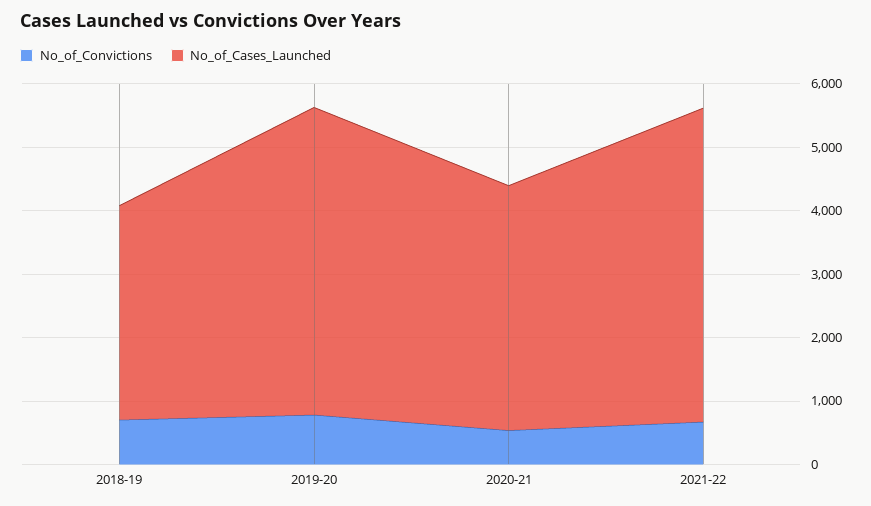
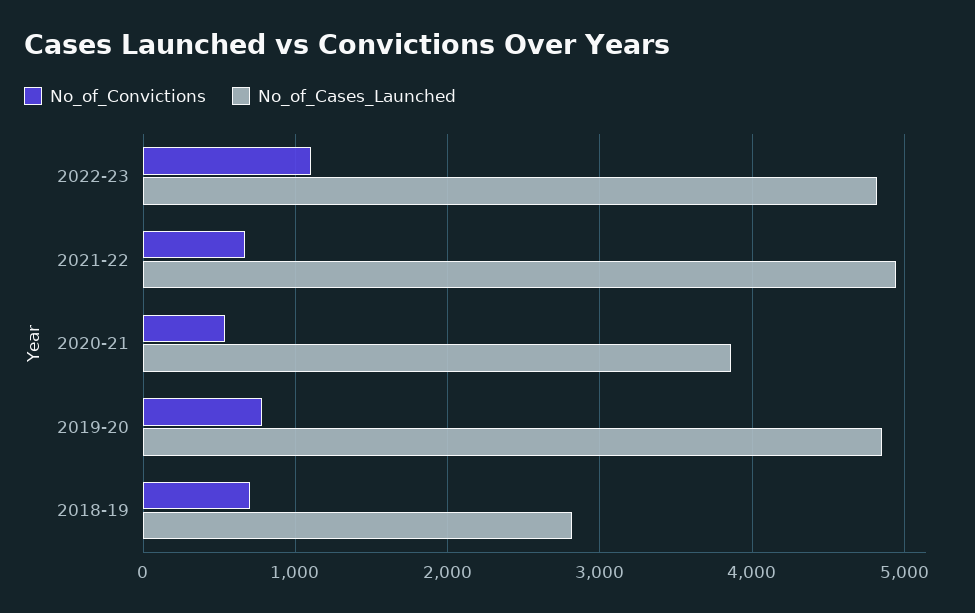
No_of_Cases_Launched, 2018-19: 3400 -> 2800
No_of_Convictions, 2022-23: none -> 1100
No_of_Cases_Launched, 2022-23: none -> 4800

